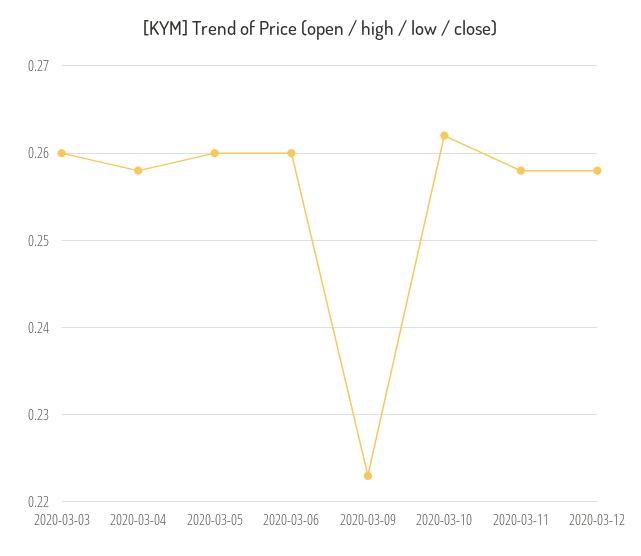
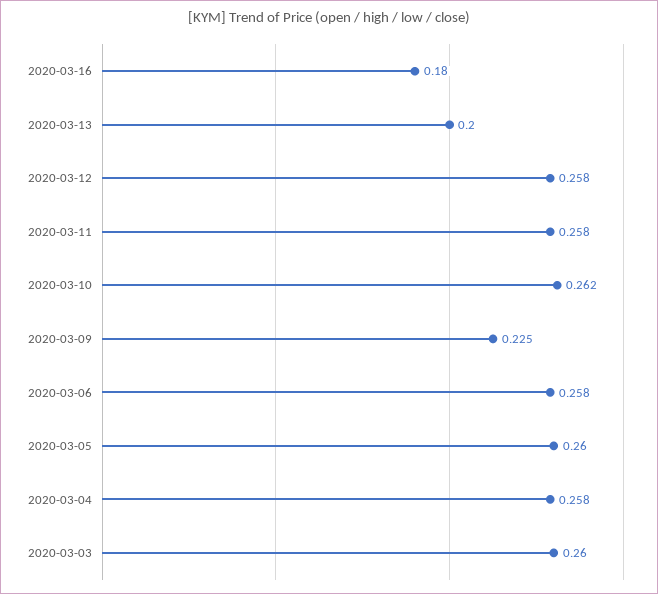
2020-03-06: 0.26 -> 0.258
2020-03-09: 0.223 -> 0.225
2020-03-16: none -> 0.18
2020-03-13: none -> 0.2

